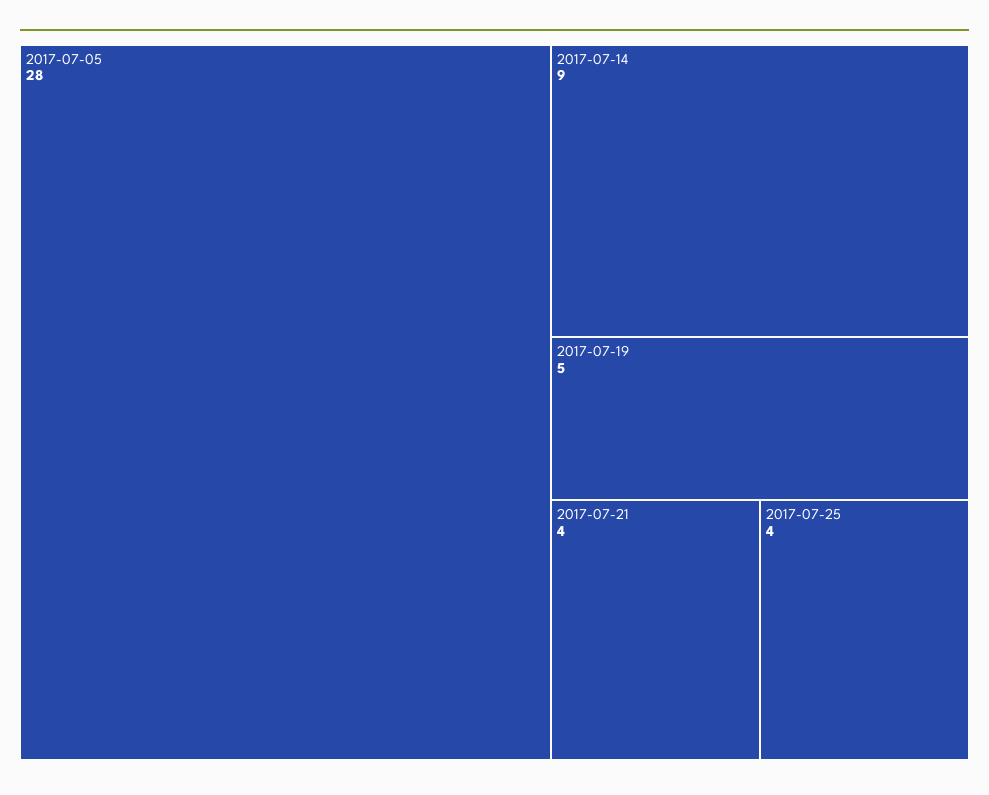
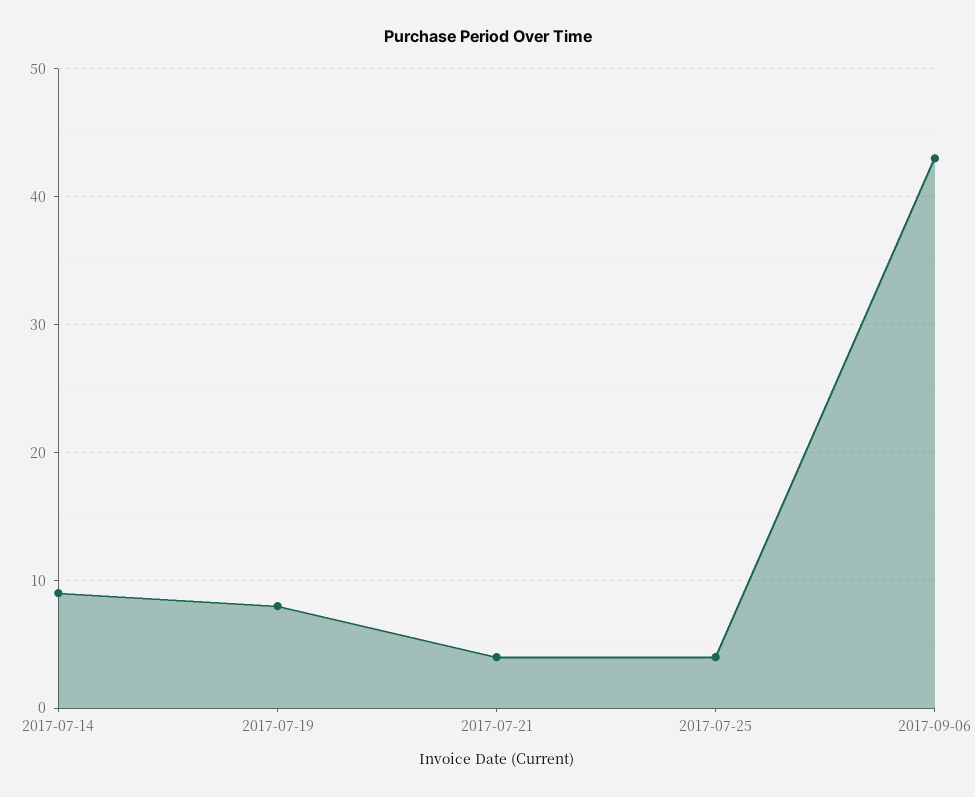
2017-07-05: 28 -> none
2017-07-19: 5 -> 8
2017-09-06: none -> 43

